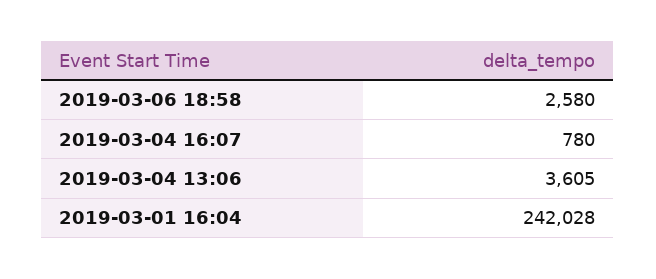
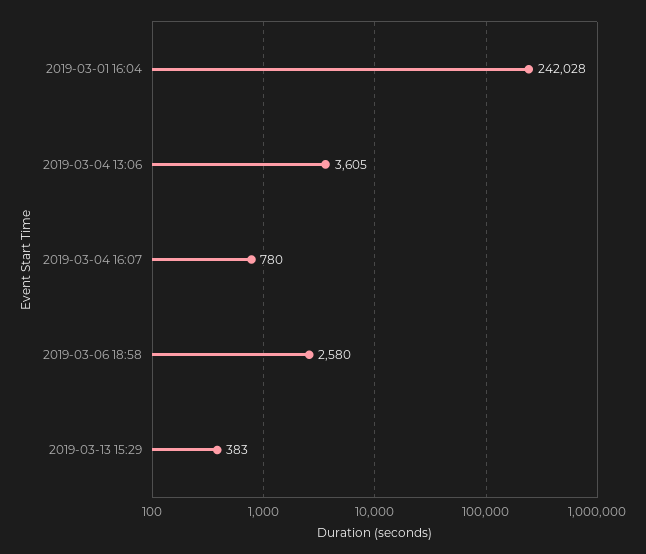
2019-03-13 15:29: none -> 383

